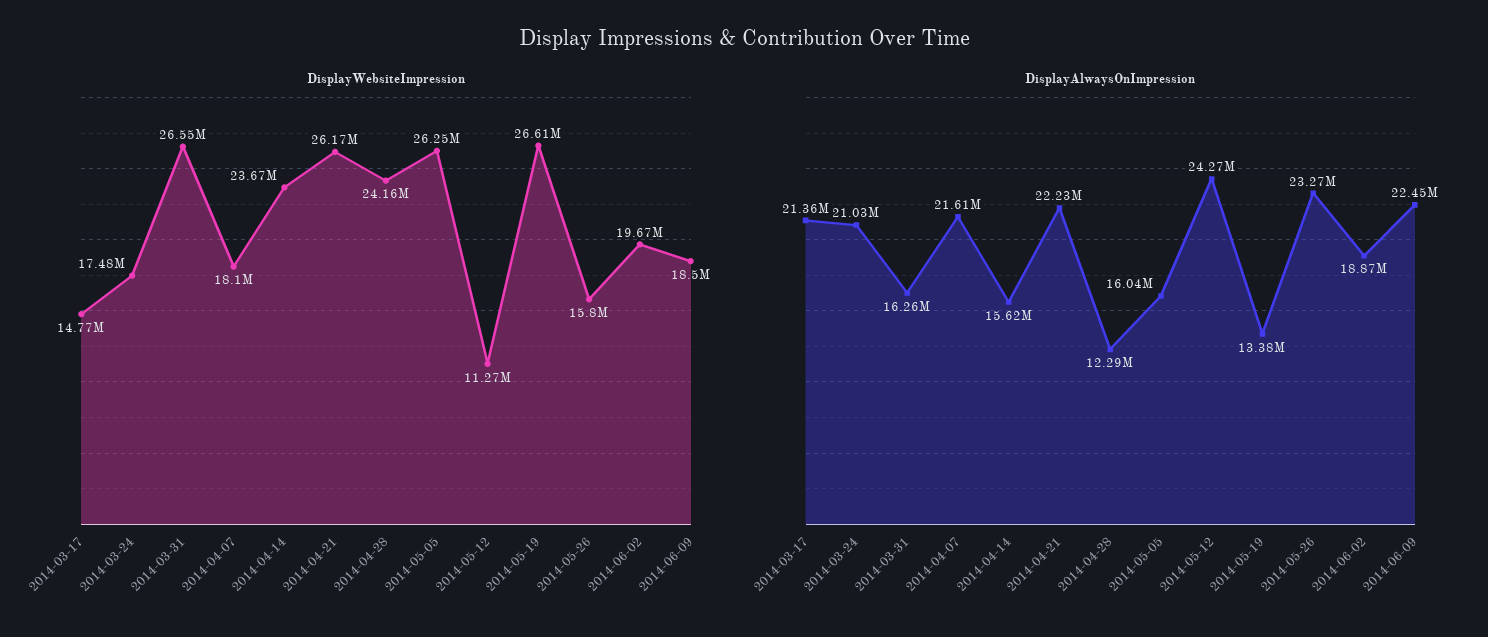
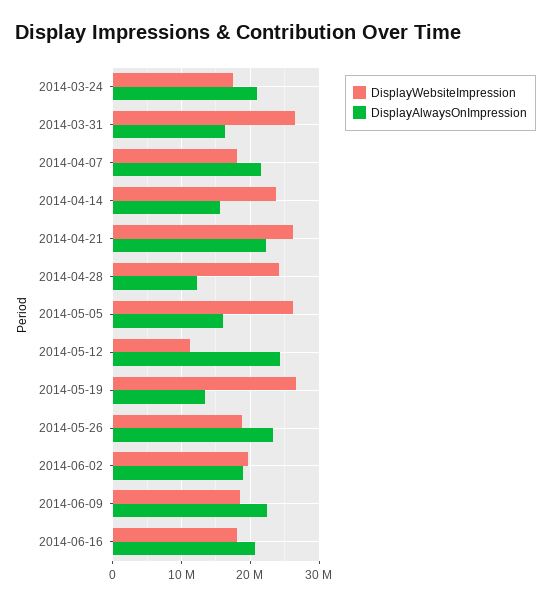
DisplayWebsiteImpression, 2014-03-17: 14770000 -> none
DisplayWebsiteImpression, 2014-05-26: 15800000 -> 19000000
DisplayAlwaysOnImpression, 2014-03-17: 21360000 -> none
DisplayWebsiteImpression, 2014-06-16: none -> 18000000
DisplayAlwaysOnImpression, 2014-06-16: none -> 21000000

